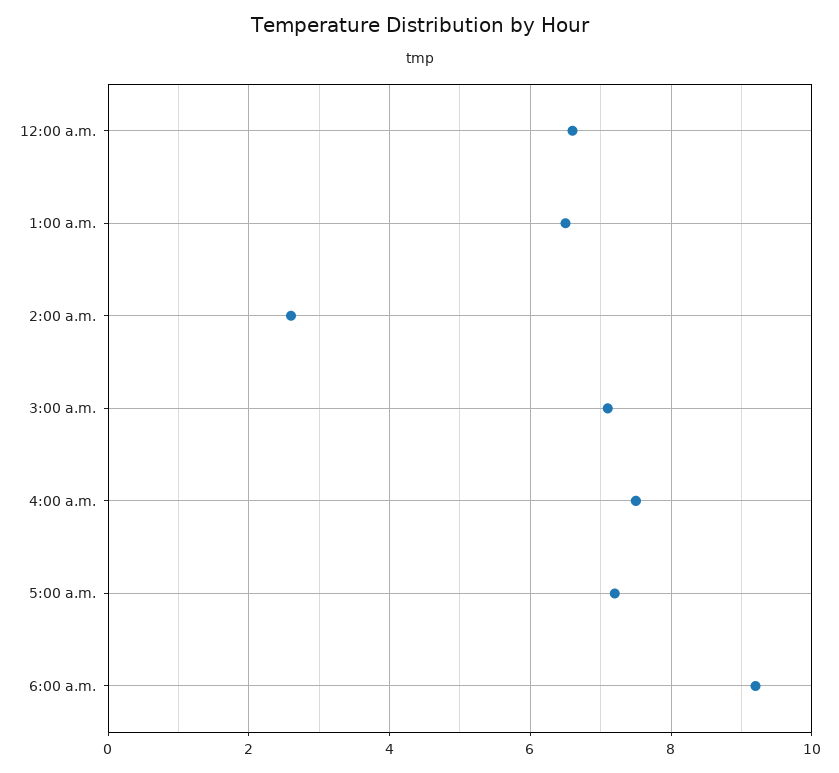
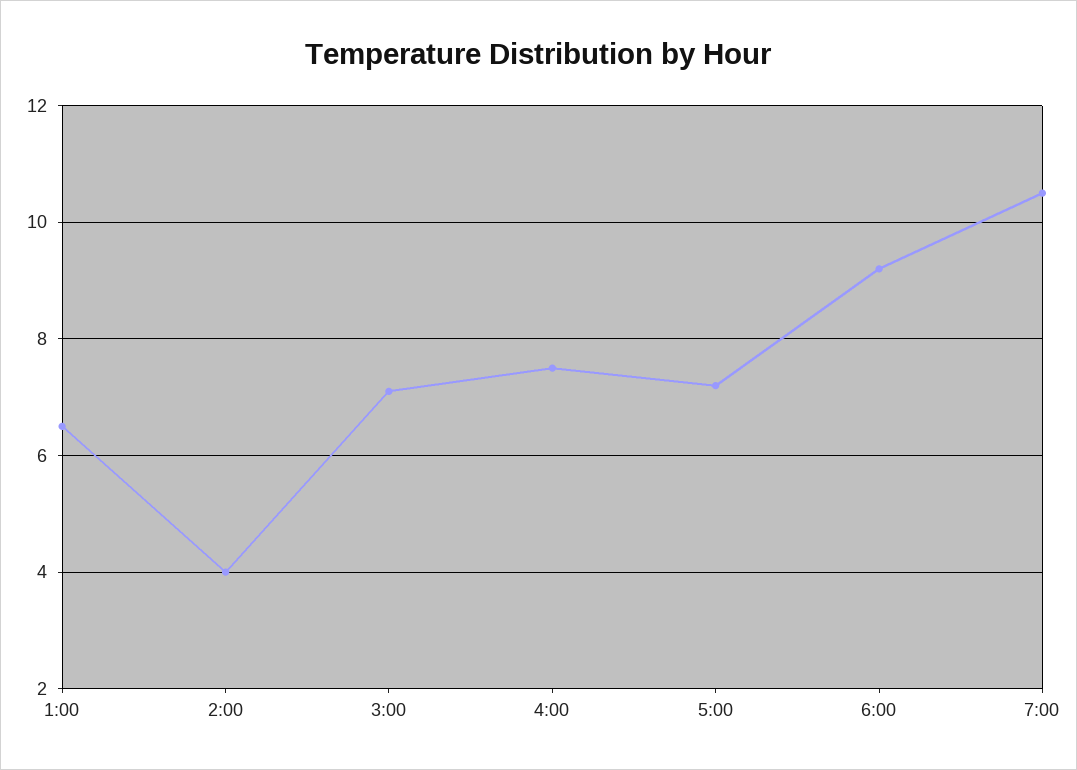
12:00 a.m.: 6.5 -> none
2:00 a.m.: 2.5 -> 4
7:00: none -> 10.5

